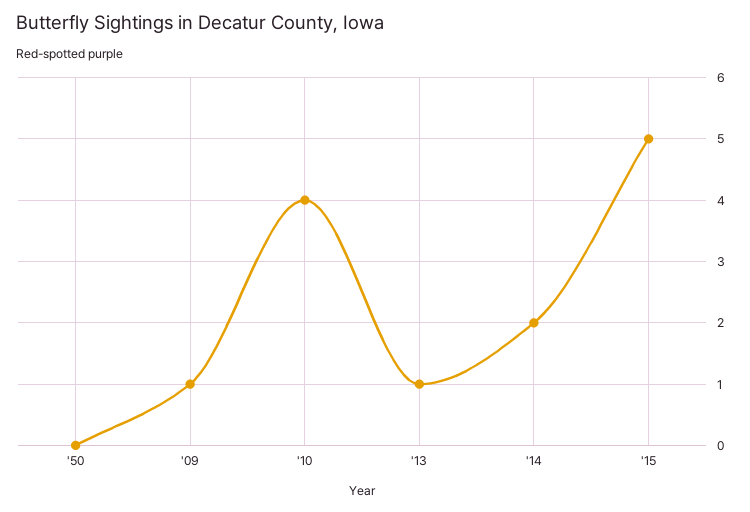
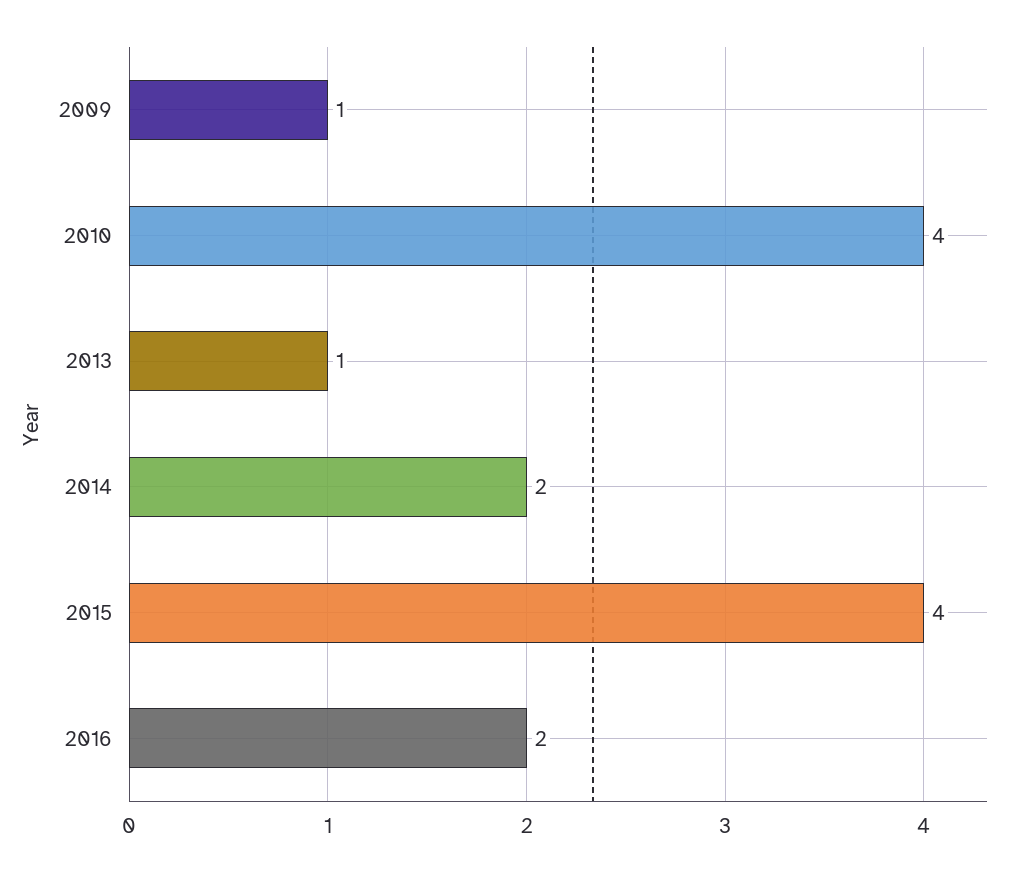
'50: 0 -> none
'15: 5 -> 4
2016: none -> 2

